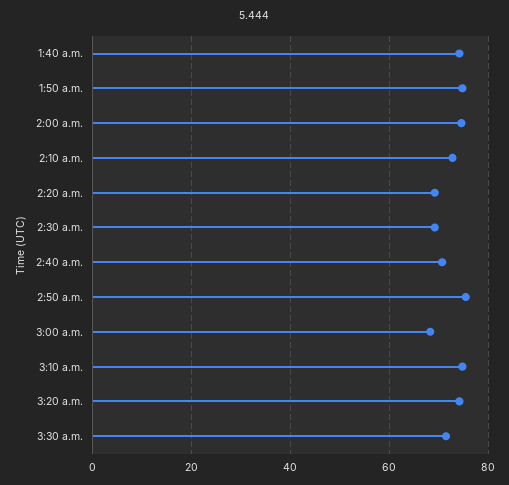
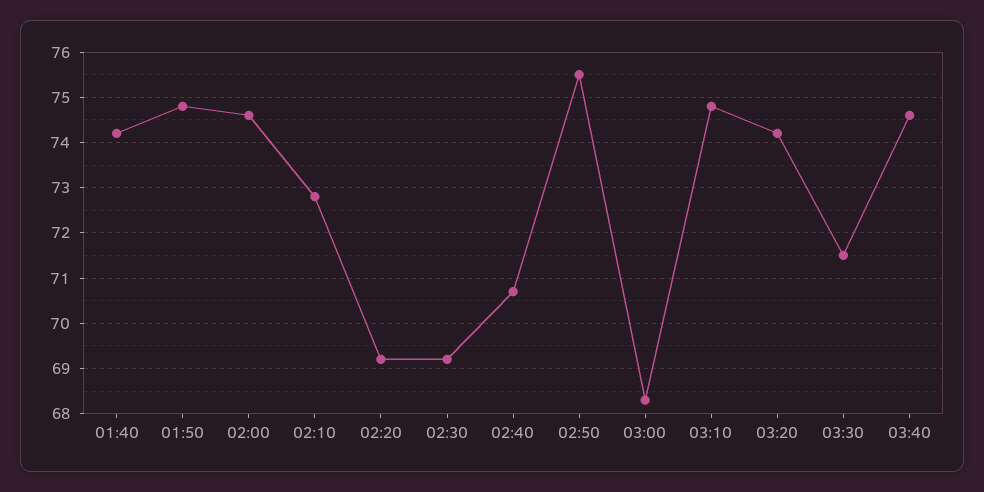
03:40: none -> 74.5

